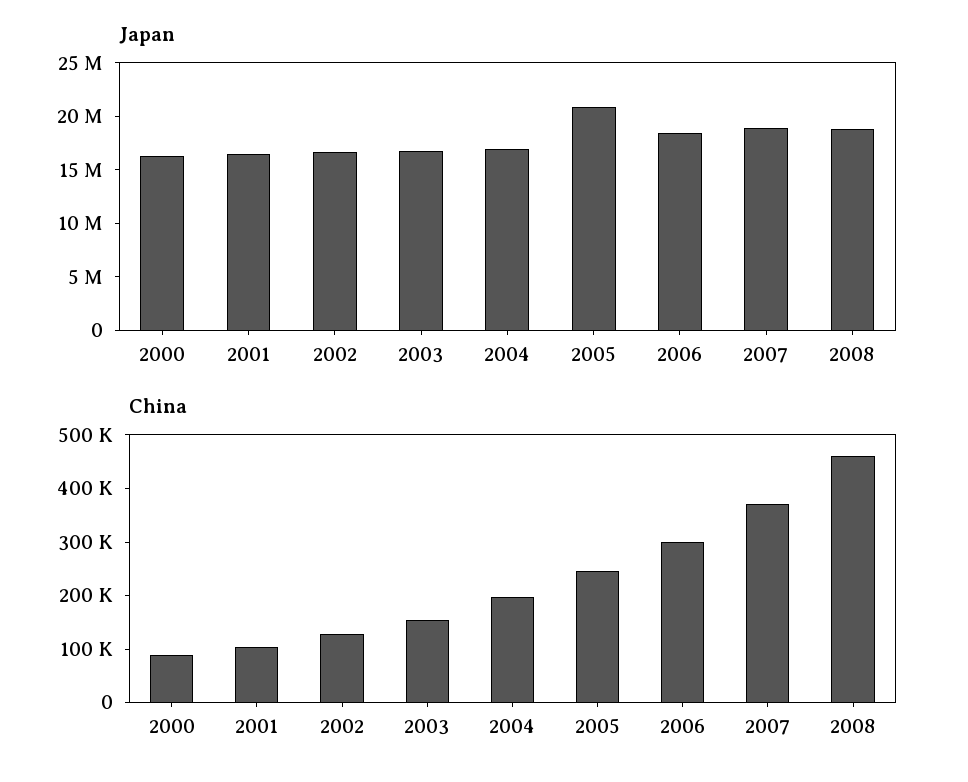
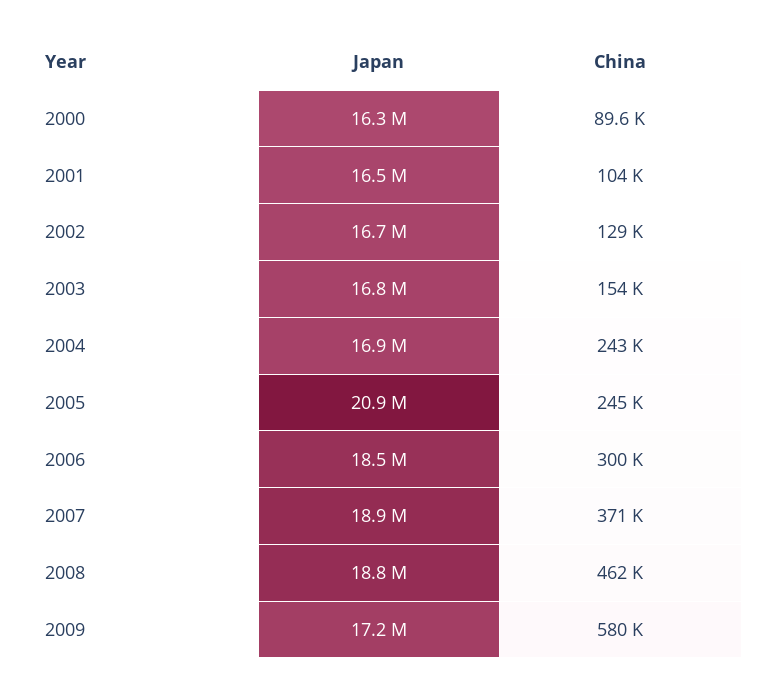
China, 2004: 200000 -> 243000
Japan, 2009: none -> 17200000
China, 2009: none -> 580000

